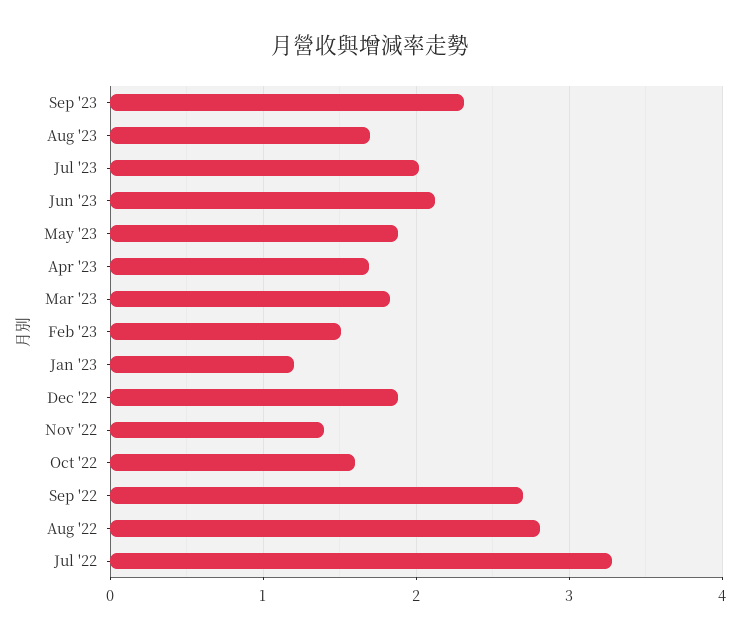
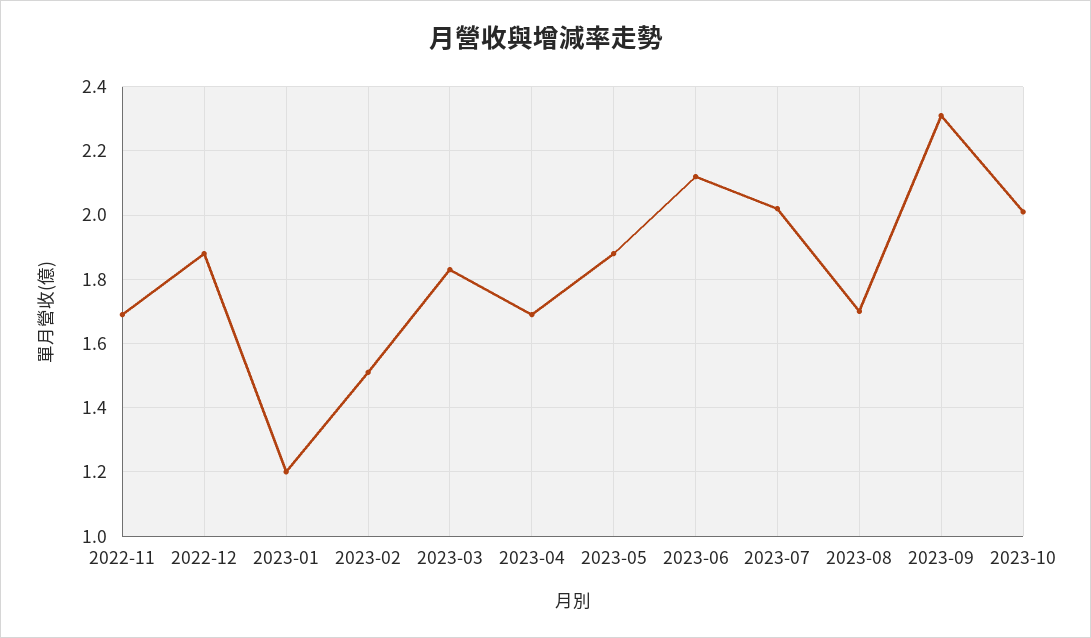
Nov '22: 1.4 -> 1.7
Oct '22: 1.6 -> none
Sep '22: 2.7 -> none
Aug '22: 2.8 -> none
Jul '22: 3.3 -> none
2023-10: none -> 2

